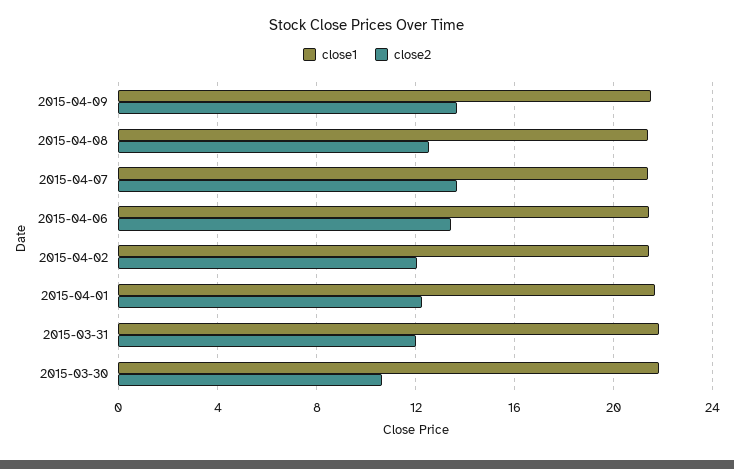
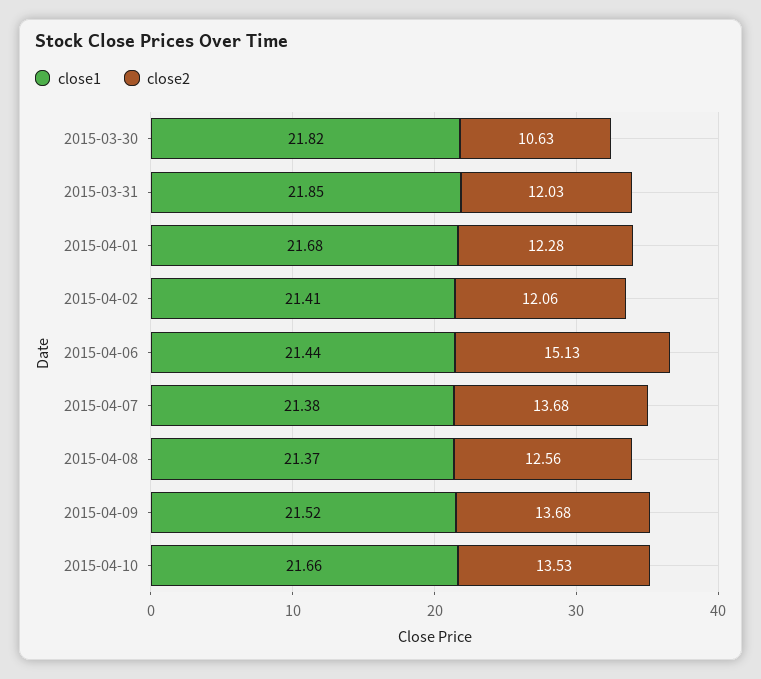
close2, 2015-04-06: 13.5 -> 15.13
close1, 2015-04-10: none -> 21.66
close2, 2015-04-10: none -> 13.53

